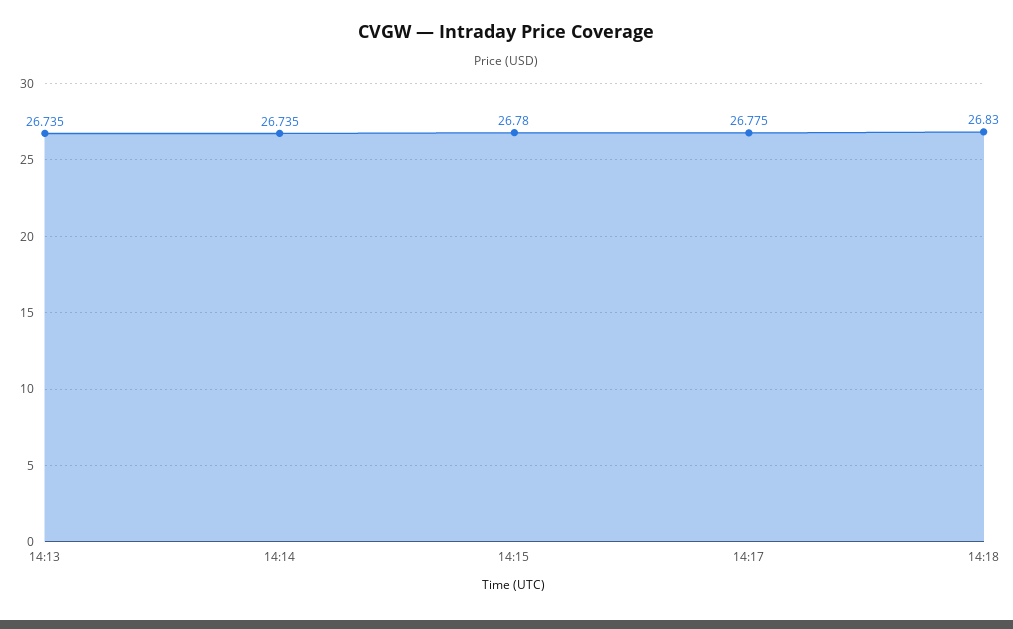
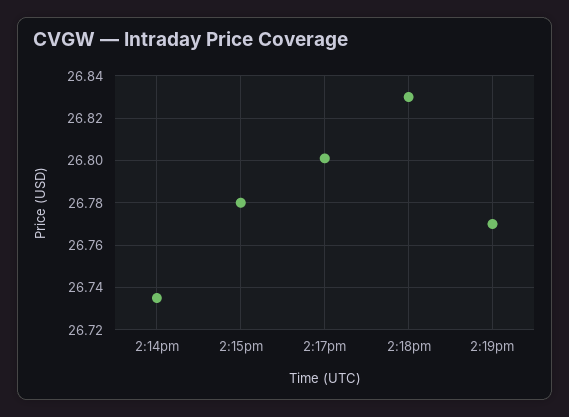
14:13: 26.735 -> none
14:17: 26.775 -> 26.8
2:19pm: none -> 26.77

